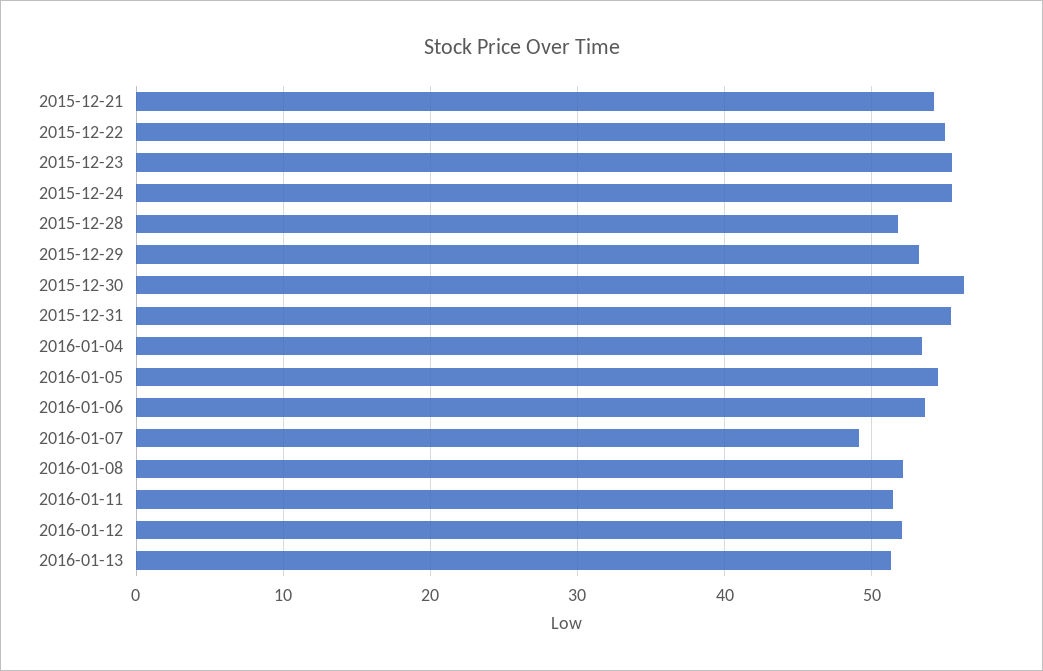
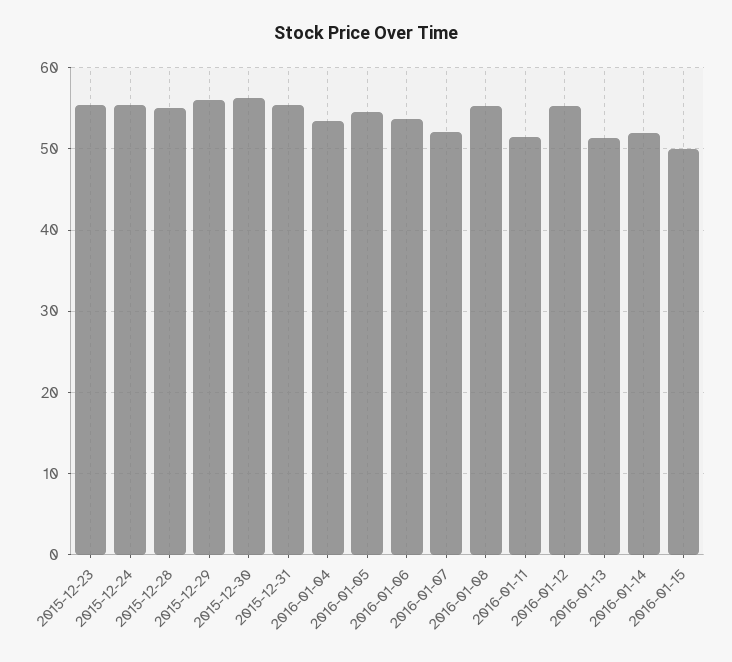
2015-12-21: 54 -> none
2015-12-22: 55 -> none
2015-12-28: 52 -> 55
2015-12-29: 53 -> 56
2016-01-07: 49 -> 52
2016-01-08: 52 -> 55
2016-01-12: 52 -> 55
2016-01-14: none -> 52
2016-01-15: none -> 50

